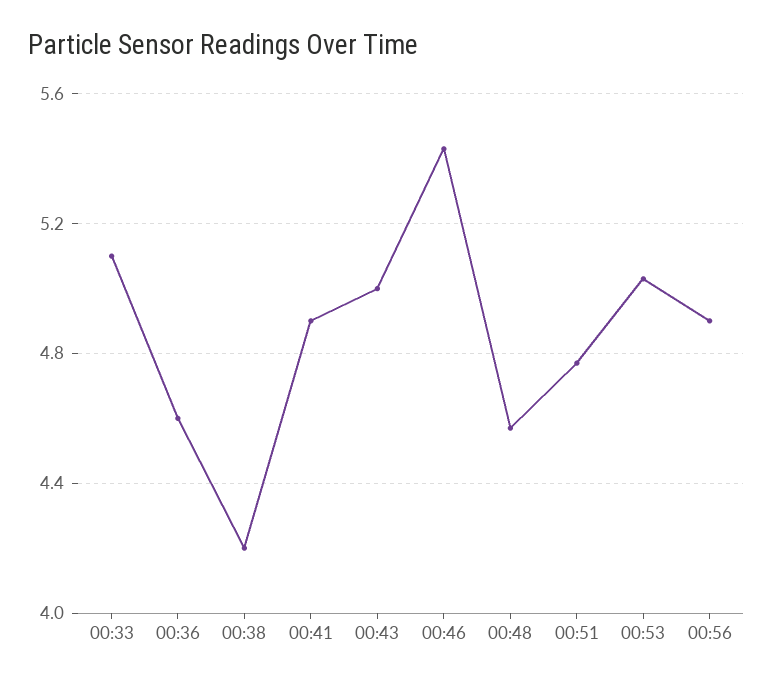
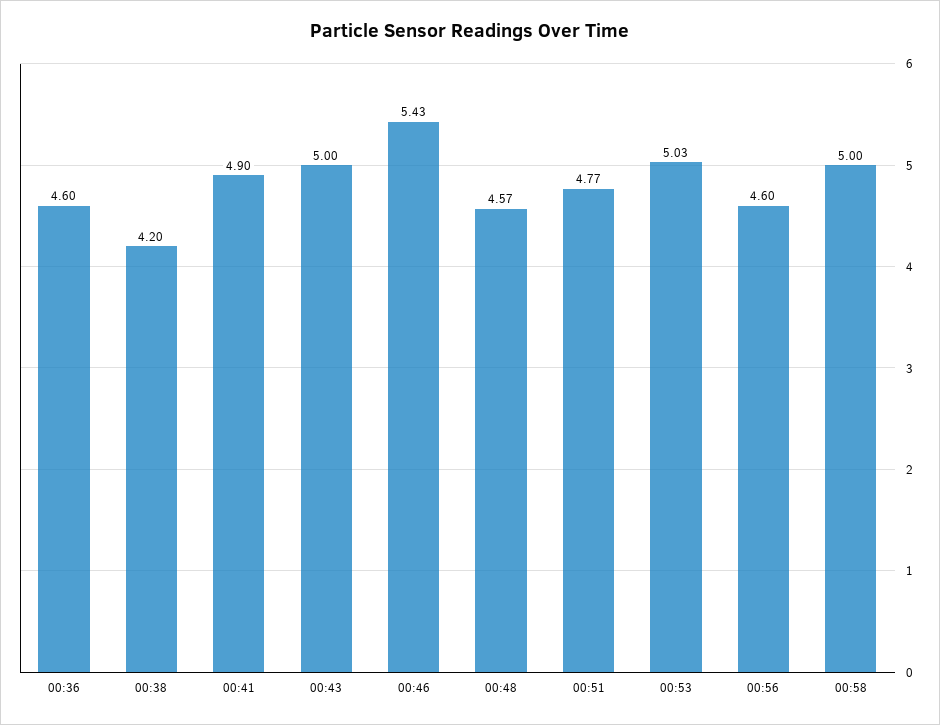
00:33: 5.1 -> none
00:56: 4.9 -> 4.6
00:58: none -> 5

